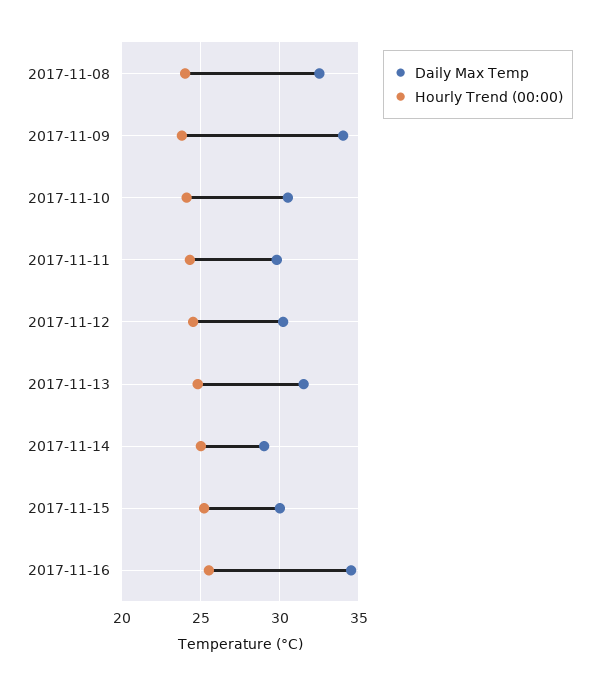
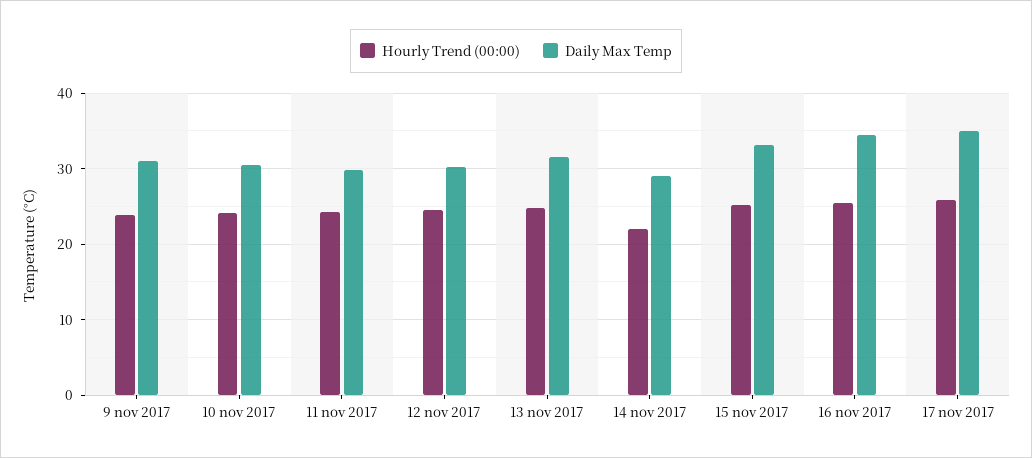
Daily Max Temp, 2017-11-08: 32.5 -> none
Hourly Trend (00:00), 2017-11-08: 24 -> none
Daily Max Temp, 2017-11-09: 34 -> 31
Hourly Trend (00:00), 2017-11-14: 25 -> 22
Daily Max Temp, 2017-11-15: 30 -> 33
Hourly Trend (00:00), 17 nov 2017: none -> 26
Daily Max Temp, 17 nov 2017: none -> 35

